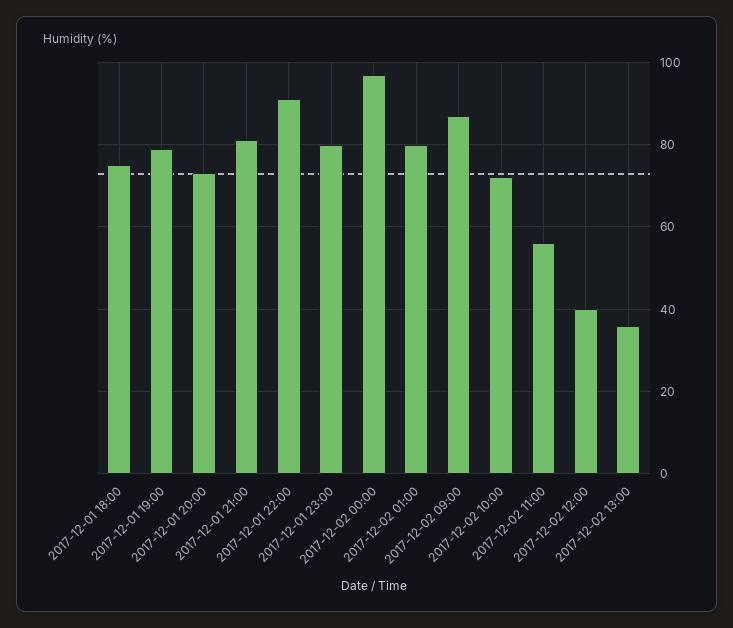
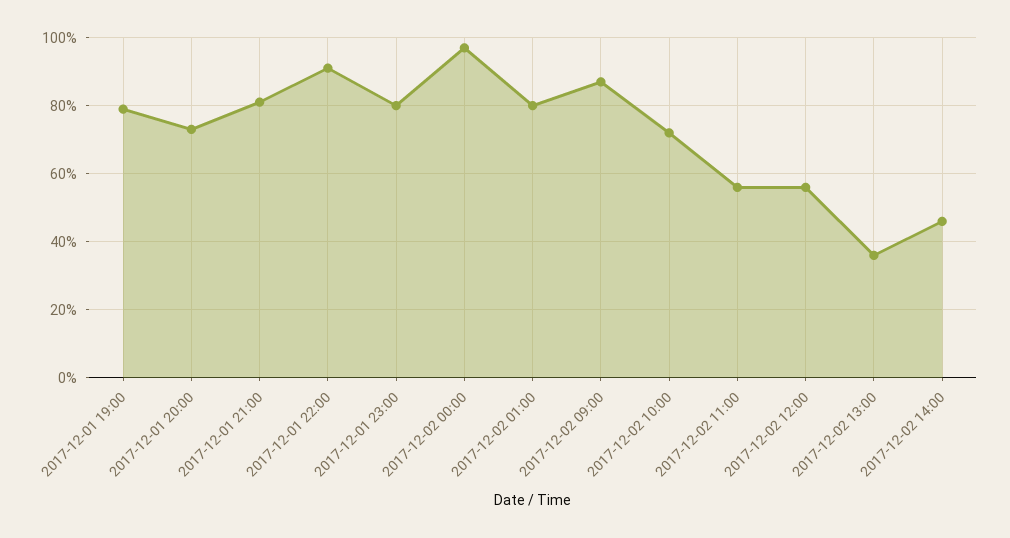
2017-12-01 18:00: 75 -> none
2017-12-02 12:00: 40 -> 55
2017-12-02 14:00: none -> 45

